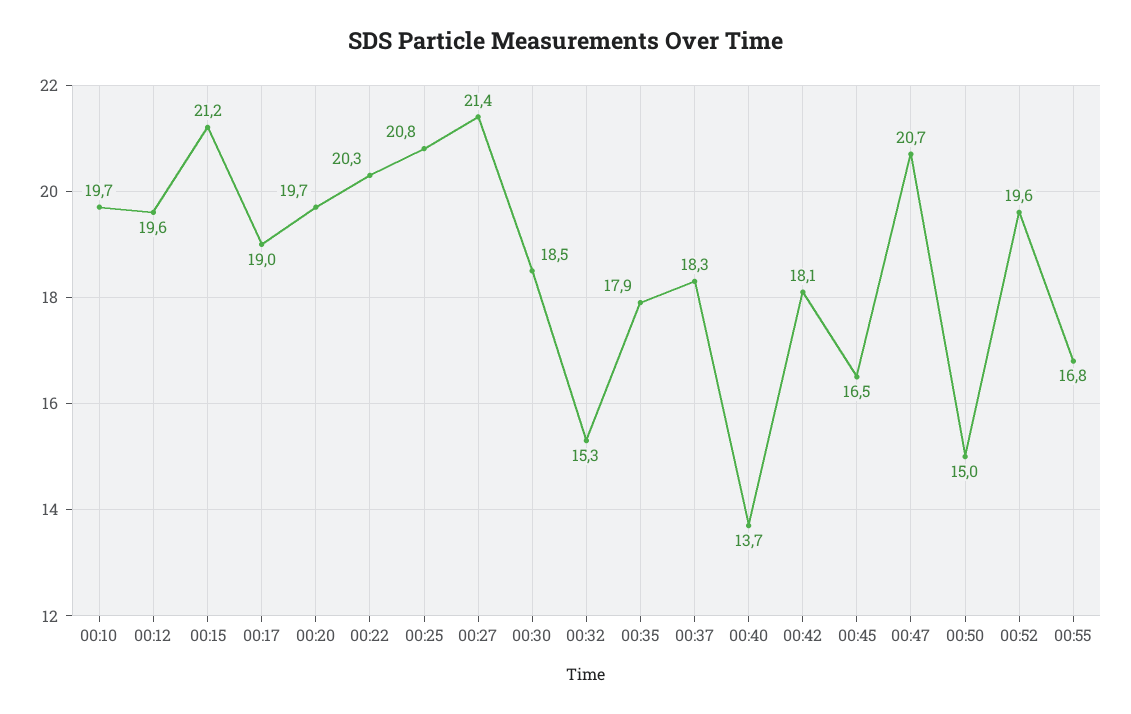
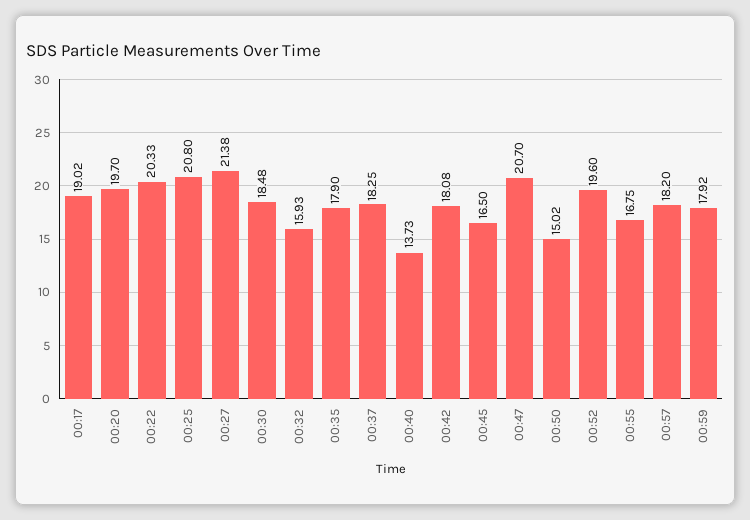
00:10: 19.7 -> none
00:12: 19.6 -> none
00:15: 21.2 -> none
00:32: 15.3 -> 15.93
00:57: none -> 18.2
00:59: none -> 17.92

